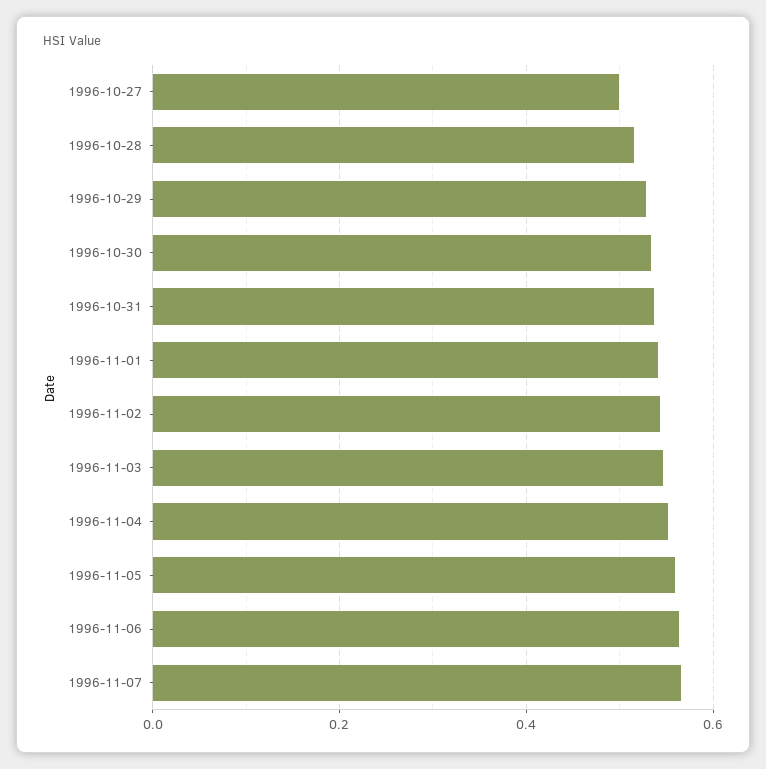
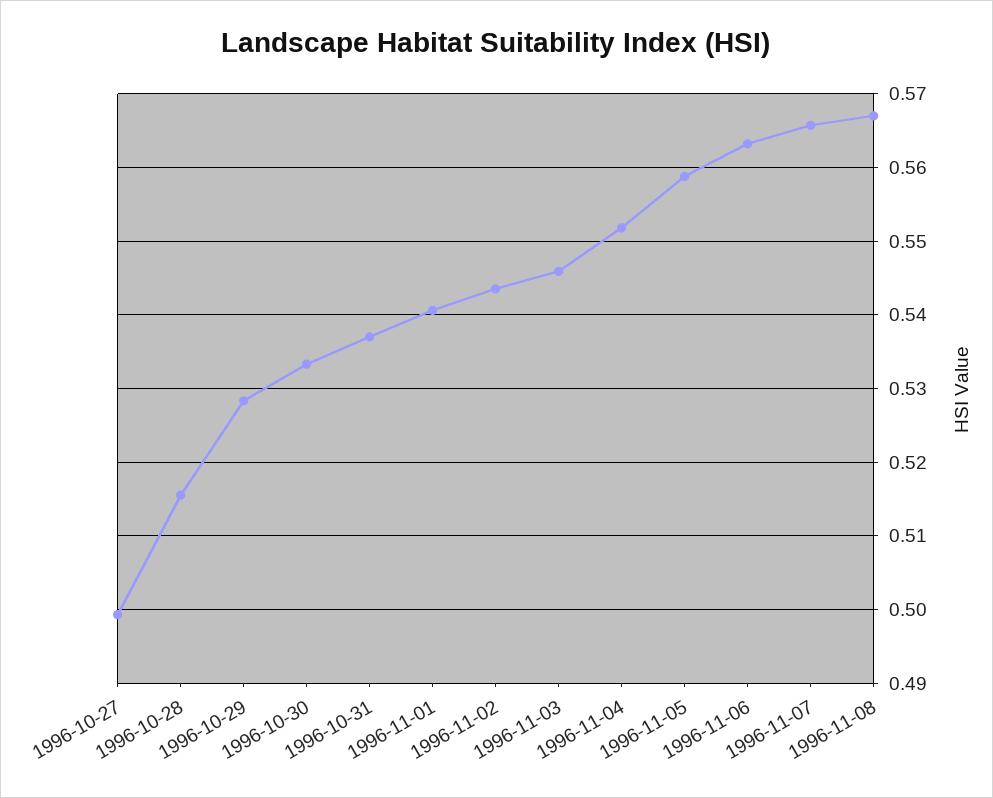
1996-11-08: none -> 0.567

